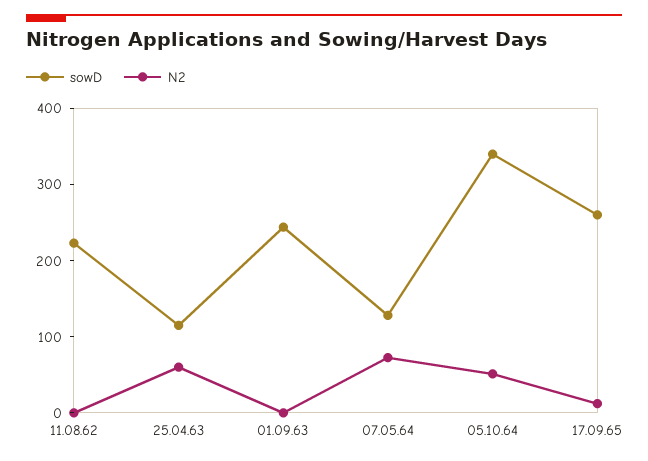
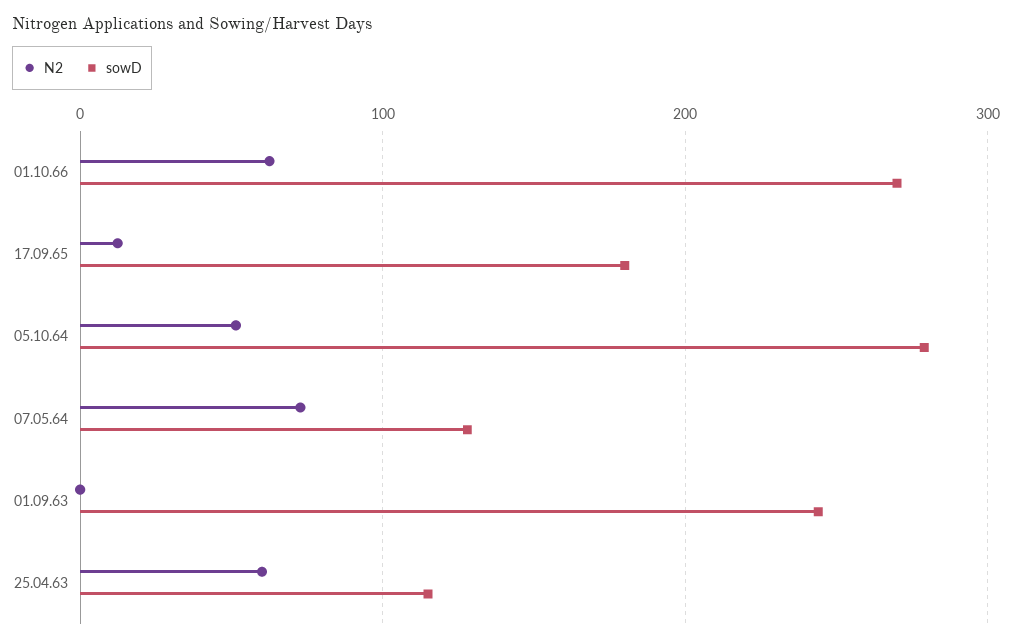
sowD, 11.08.62: 220 -> none
N2, 11.08.62: 0 -> none
sowD, 05.10.64: 340 -> 280
sowD, 17.09.65: 260 -> 180
N2, 01.10.66: none -> 60
sowD, 01.10.66: none -> 270

